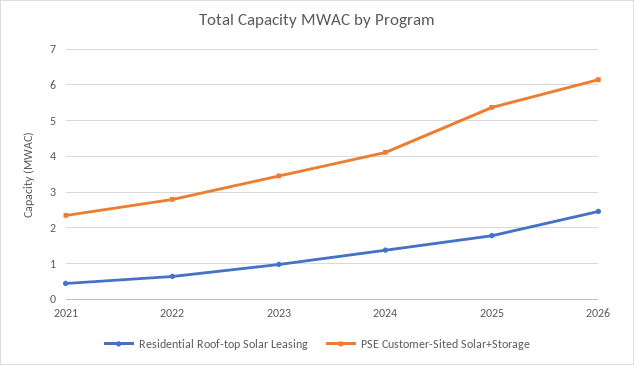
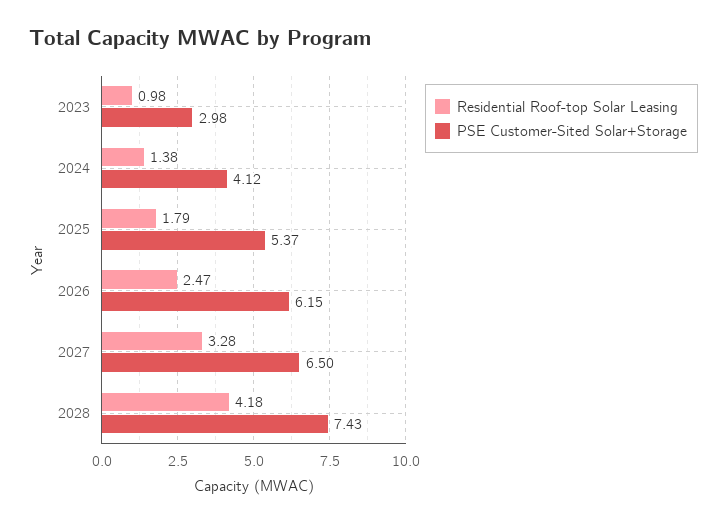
Residential Roof-top Solar Leasing, 2021: 0.4 -> none
PSE Customer-Sited Solar+Storage, 2021: 2.4 -> none
Residential Roof-top Solar Leasing, 2022: 0.6 -> none
PSE Customer-Sited Solar+Storage, 2022: 2.8 -> none
PSE Customer-Sited Solar+Storage, 2023: 3.4 -> 2.98
Residential Roof-top Solar Leasing, 2027: none -> 3.28
PSE Customer-Sited Solar+Storage, 2027: none -> 6.5
Residential Roof-top Solar Leasing, 2028: none -> 4.18
PSE Customer-Sited Solar+Storage, 2028: none -> 7.43

